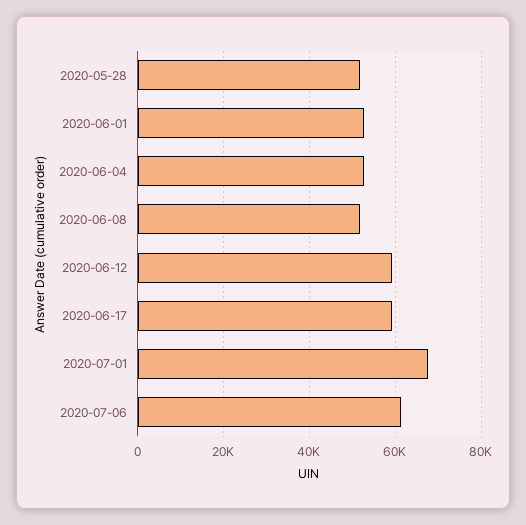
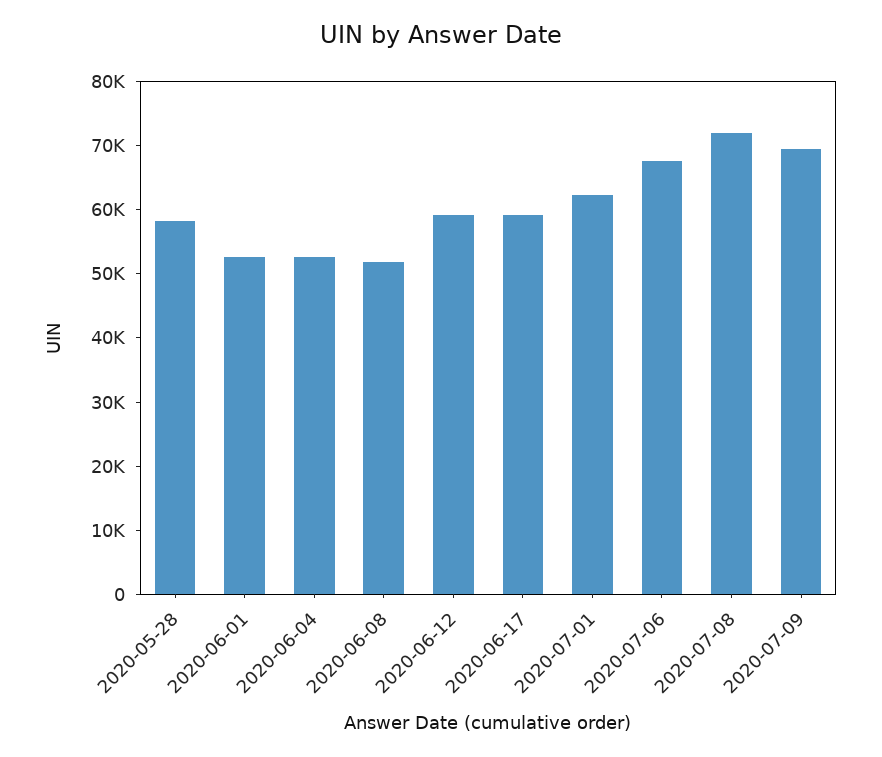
2020-05-28: 52000 -> 58000
2020-07-01: 68000 -> 62000
2020-07-06: 62000 -> 68000
2020-07-08: none -> 72000
2020-07-09: none -> 70000

